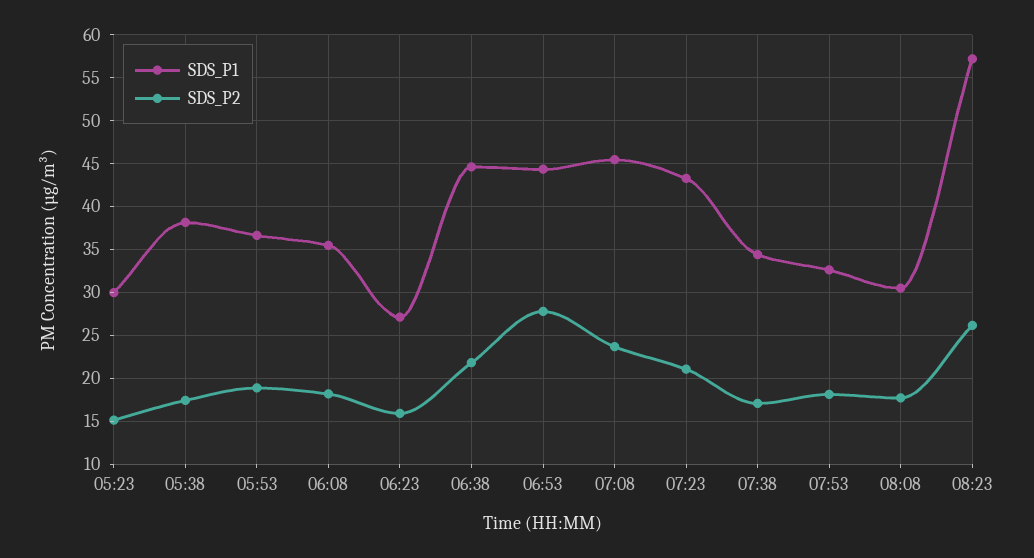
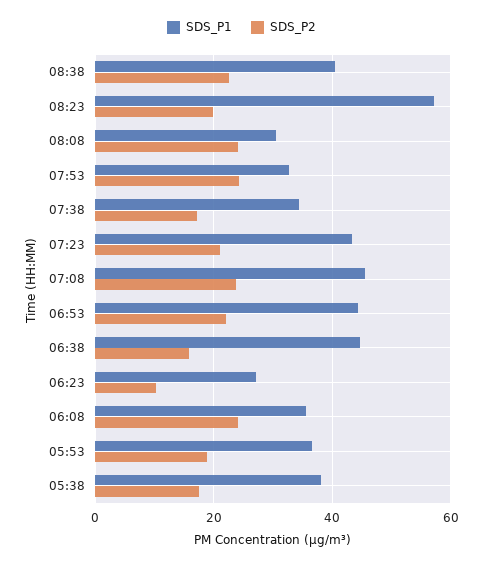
SDS_P1, 05:23: 30 -> none
SDS_P2, 05:23: 15 -> none
SDS_P2, 06:08: 18 -> 24
SDS_P2, 06:23: 16 -> 10
SDS_P2, 06:38: 22 -> 16
SDS_P2, 06:53: 28 -> 22
SDS_P2, 07:53: 18 -> 24
SDS_P2, 08:08: 18 -> 24
SDS_P2, 08:23: 26 -> 20
SDS_P1, 08:38: none -> 40
SDS_P2, 08:38: none -> 22

